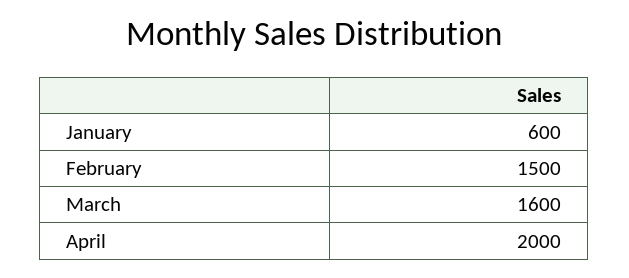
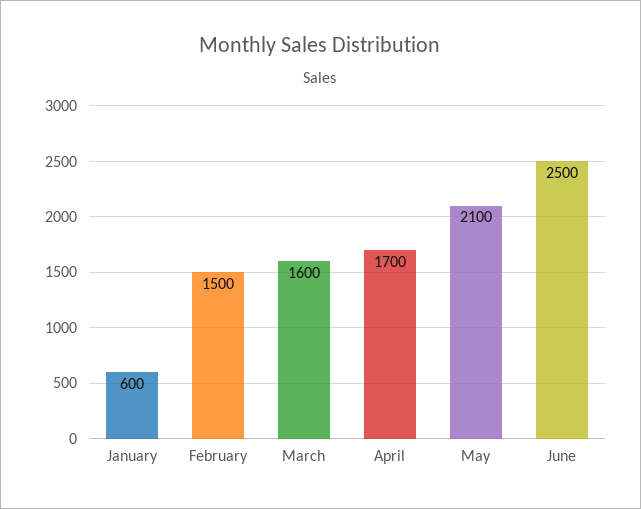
April: 2000 -> 1700
May: none -> 2100
June: none -> 2500

